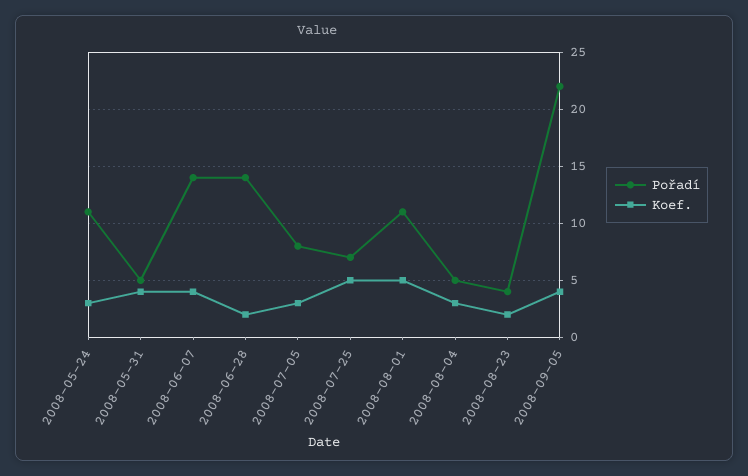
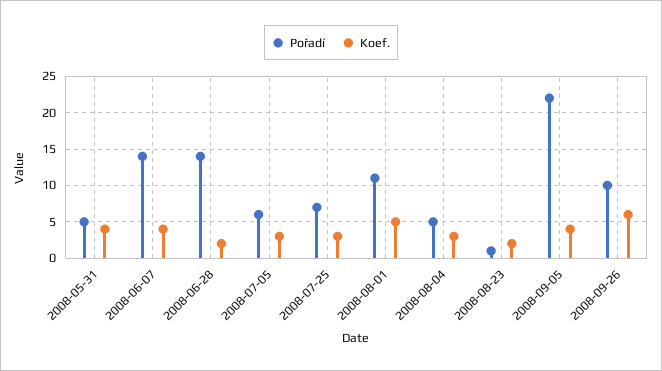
Pořadí, 2008-05-24: 11 -> none
Koef., 2008-05-24: 3 -> none
Pořadí, 2008-07-05: 8 -> 6
Koef., 2008-07-25: 5 -> 3
Pořadí, 2008-08-23: 4 -> 1
Pořadí, 2008-09-26: none -> 10
Koef., 2008-09-26: none -> 6

